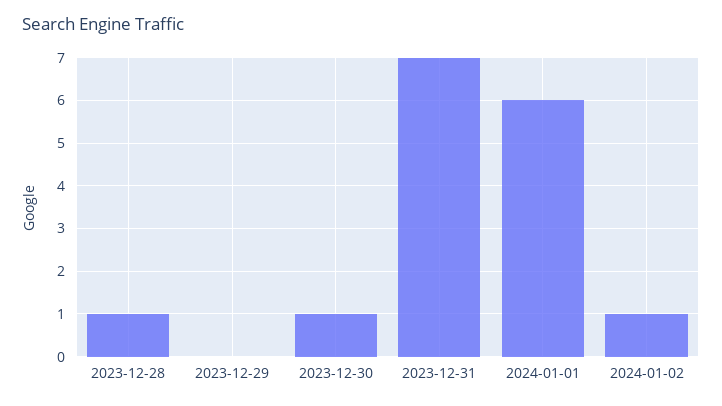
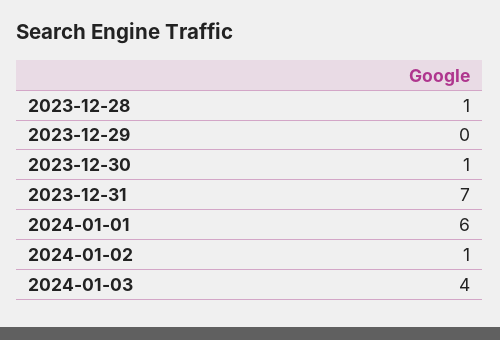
2024-01-03: none -> 4

